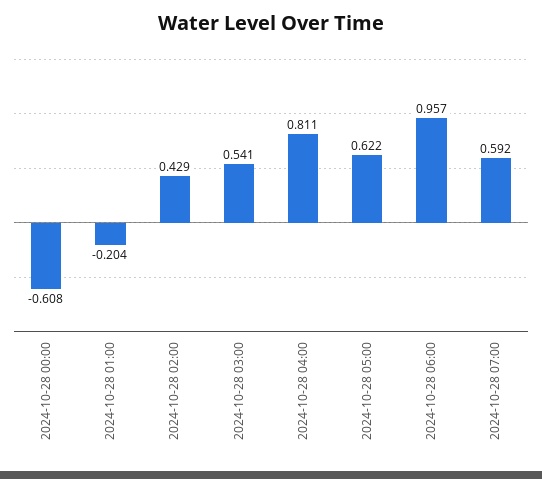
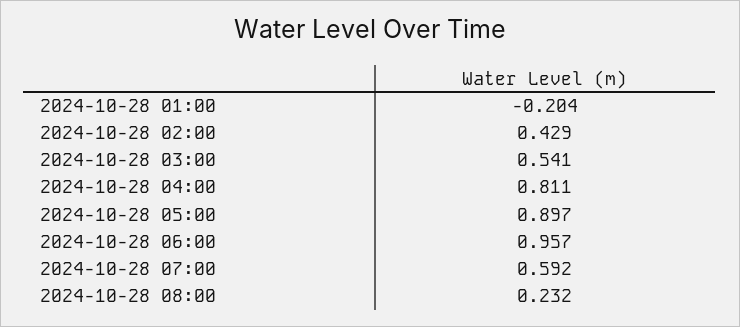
2024-10-28 00:00: -0.608 -> none
2024-10-28 05:00: 0.622 -> 0.897
2024-10-28 08:00: none -> 0.232

